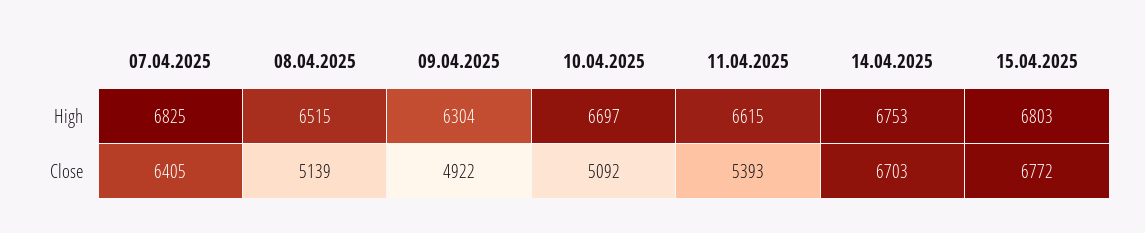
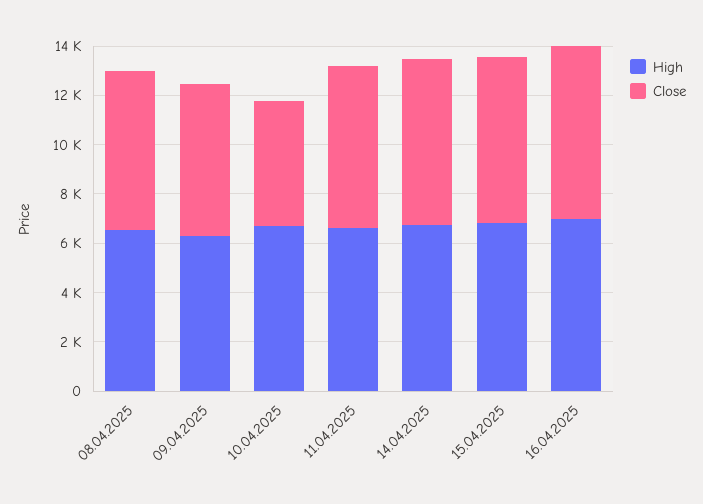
High, 07.04.2025: 6825 -> none
Close, 07.04.2025: 6405 -> none
Close, 08.04.2025: 5139 -> 6500
Close, 09.04.2025: 4922 -> 6000
Close, 11.04.2025: 5393 -> 6500
High, 16.04.2025: none -> 7000
Close, 16.04.2025: none -> 7000

